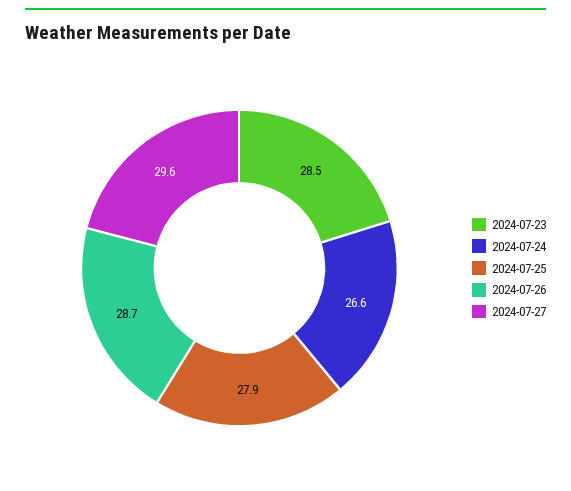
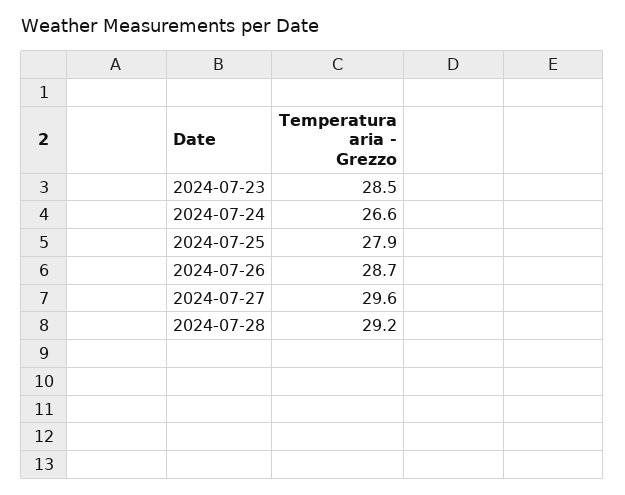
2024-07-28: none -> 29.2

